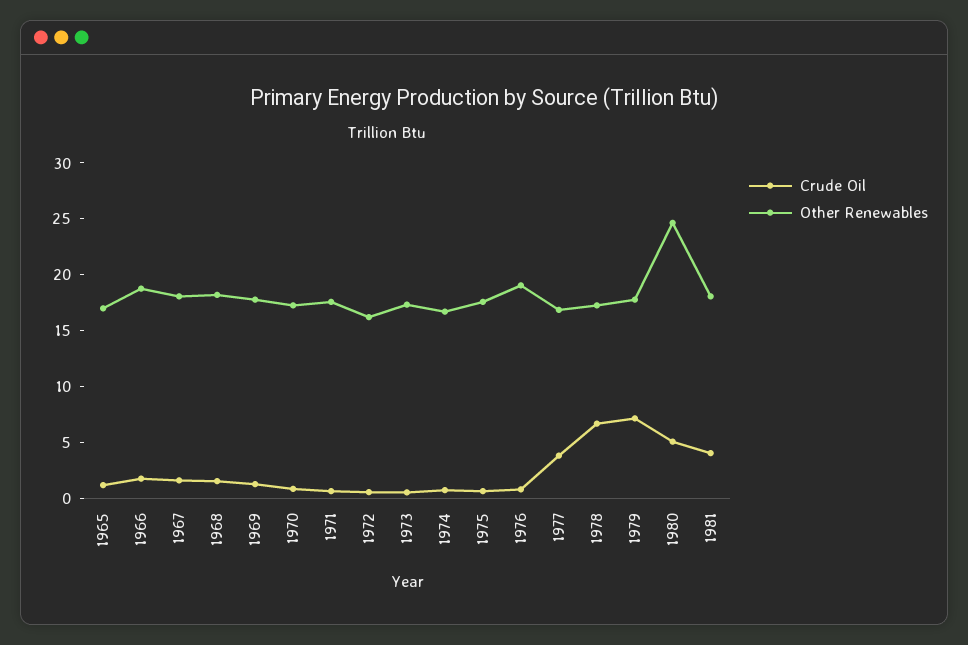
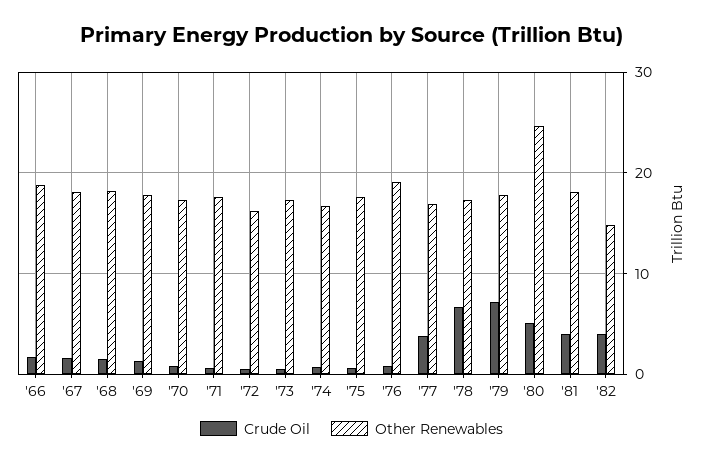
Crude Oil, 1965: 1 -> none
Other Renewables, 1965: 17 -> none
Crude Oil, '82: none -> 4
Other Renewables, '82: none -> 15

